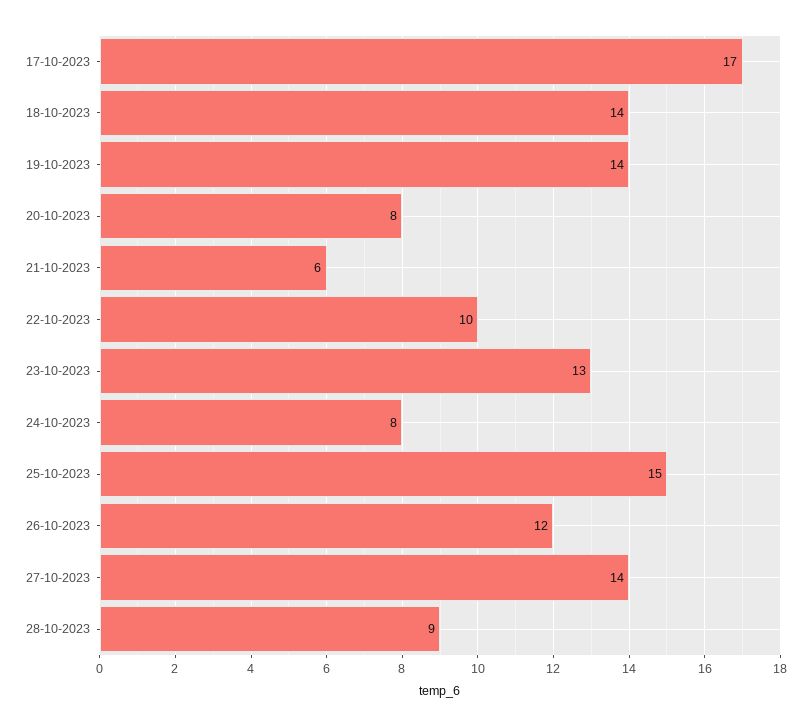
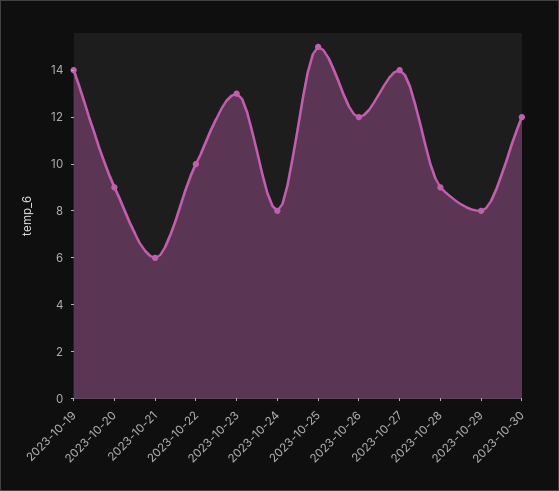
17-10-2023: 17 -> none
18-10-2023: 14 -> none
20-10-2023: 8 -> 9
2023-10-29: none -> 8
2023-10-30: none -> 12

